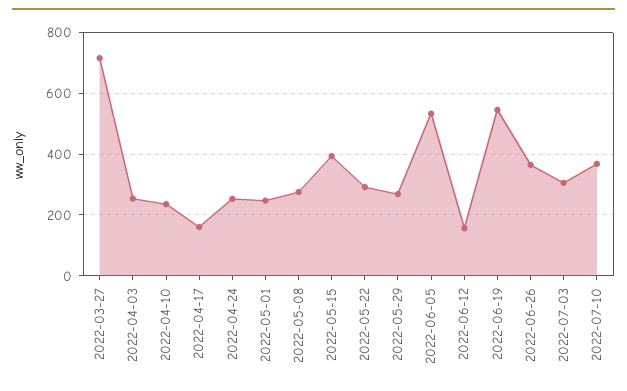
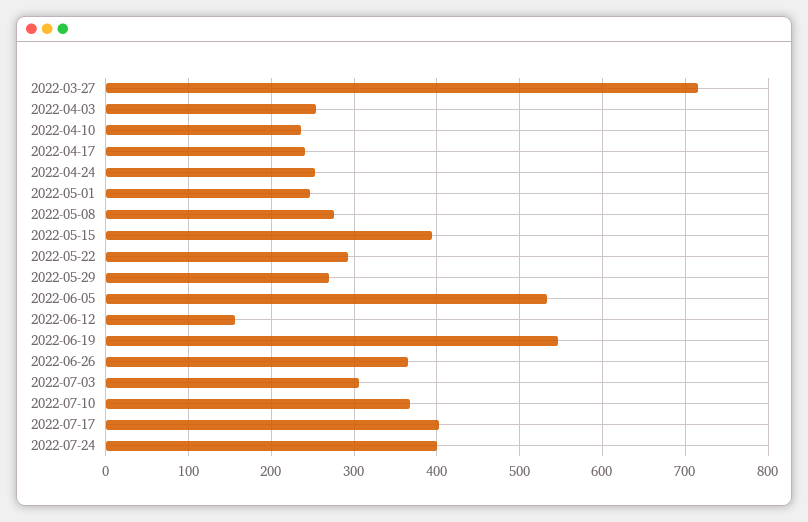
2022-04-17: 160 -> 240
2022-07-17: none -> 400
2022-07-24: none -> 400

